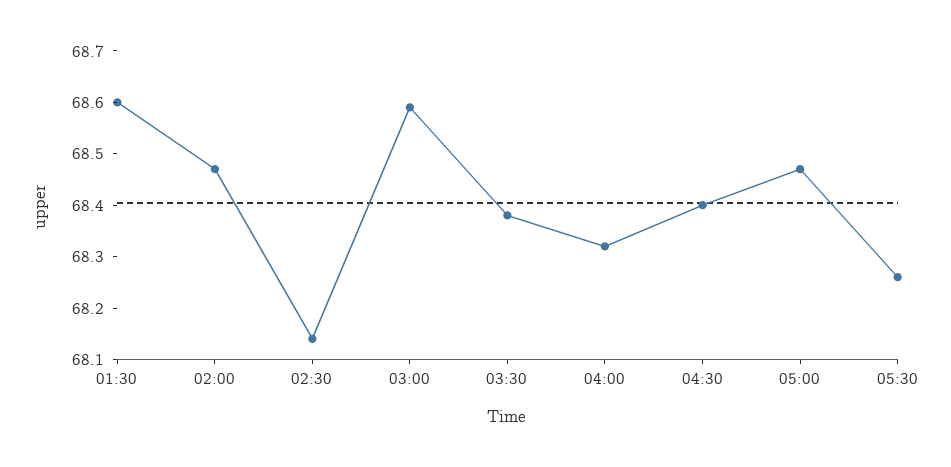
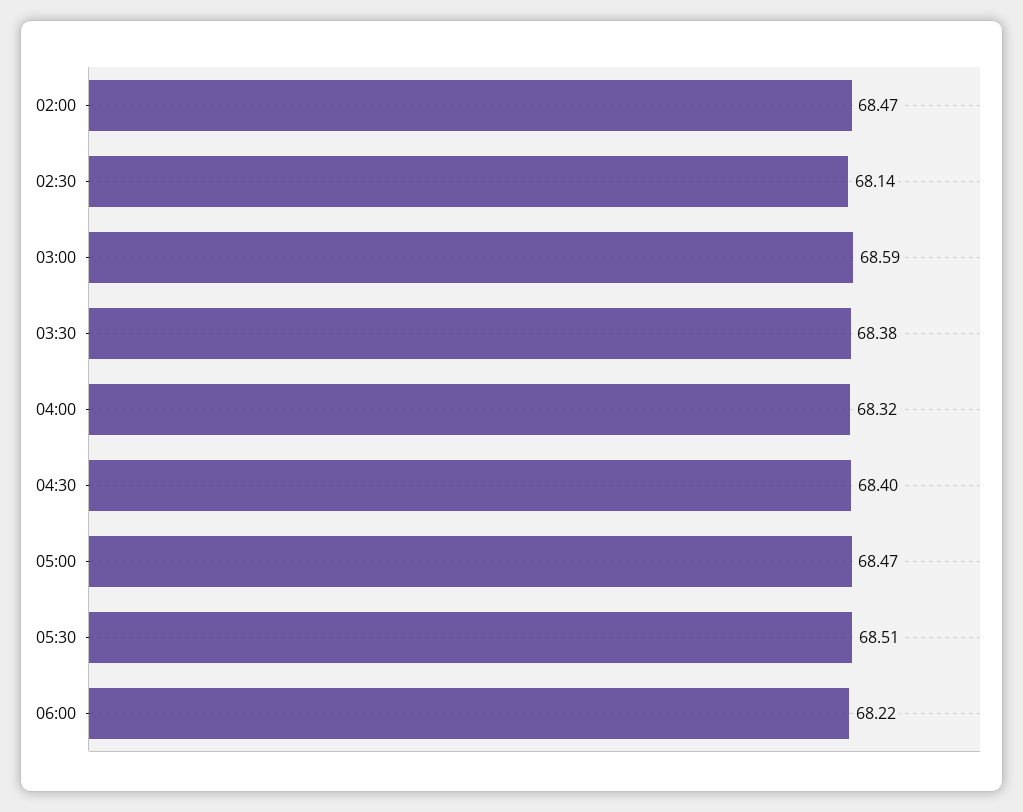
01:30: 68.6 -> none
05:30: 68.25 -> 68.51
06:00: none -> 68.22

